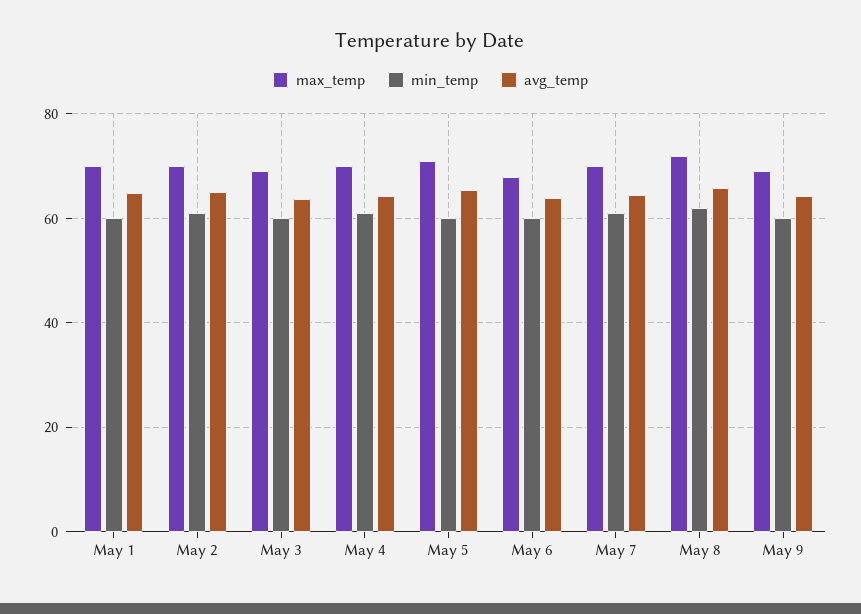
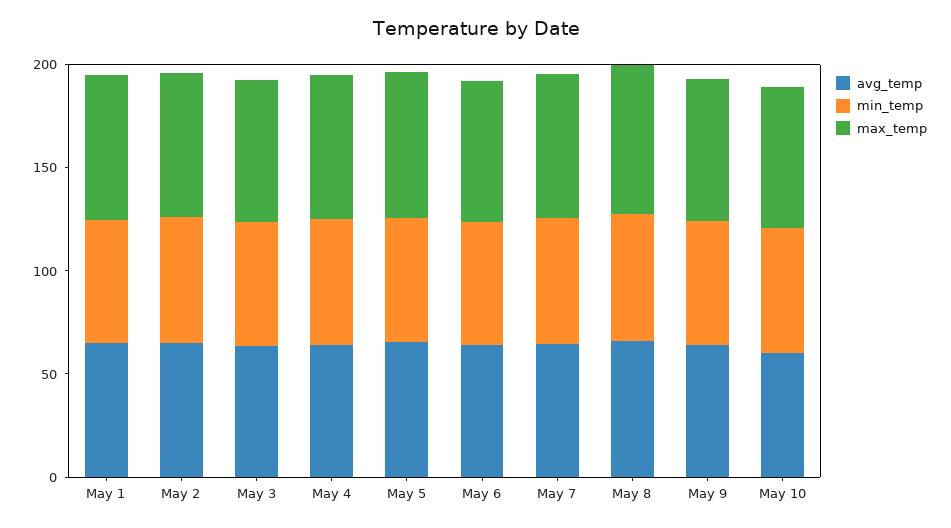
avg_temp, May 10: none -> 60
min_temp, May 10: none -> 60
max_temp, May 10: none -> 70

